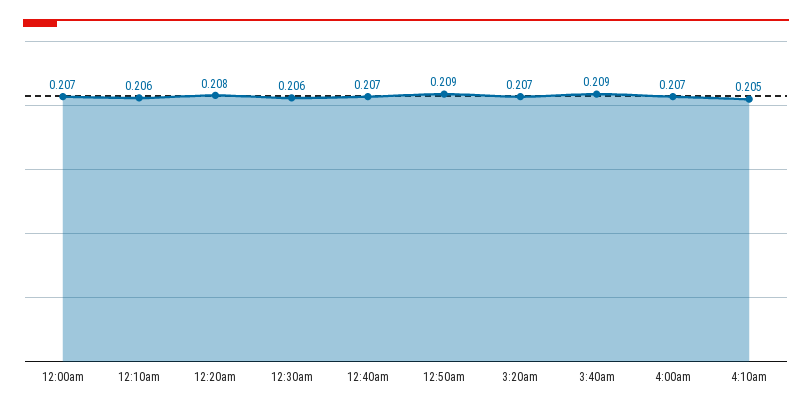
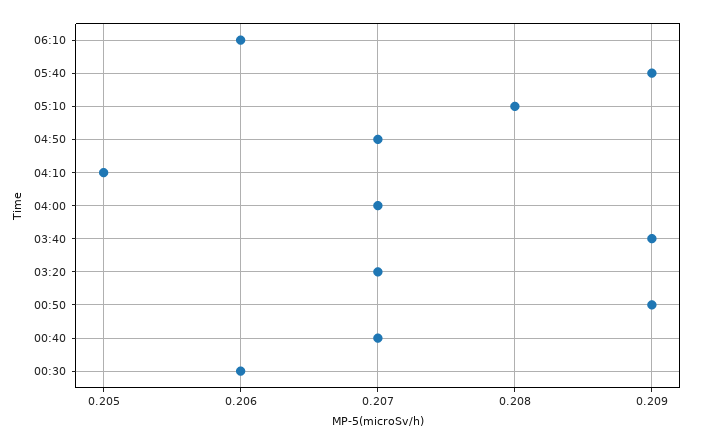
12:00am: 0.207 -> none
12:10am: 0.206 -> none
12:20am: 0.208 -> none
06:10: none -> 0.206
05:40: none -> 0.209
05:10: none -> 0.208
04:50: none -> 0.207

